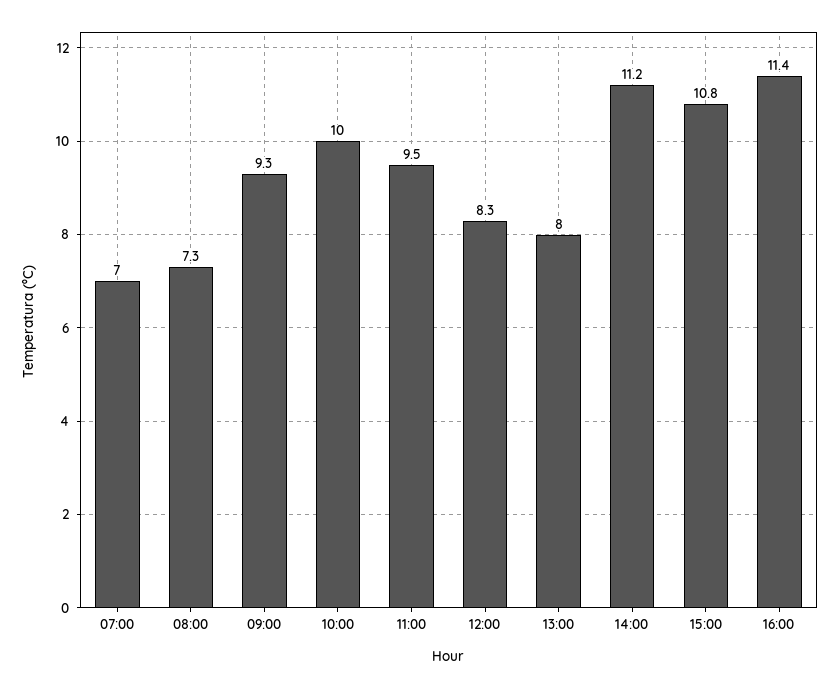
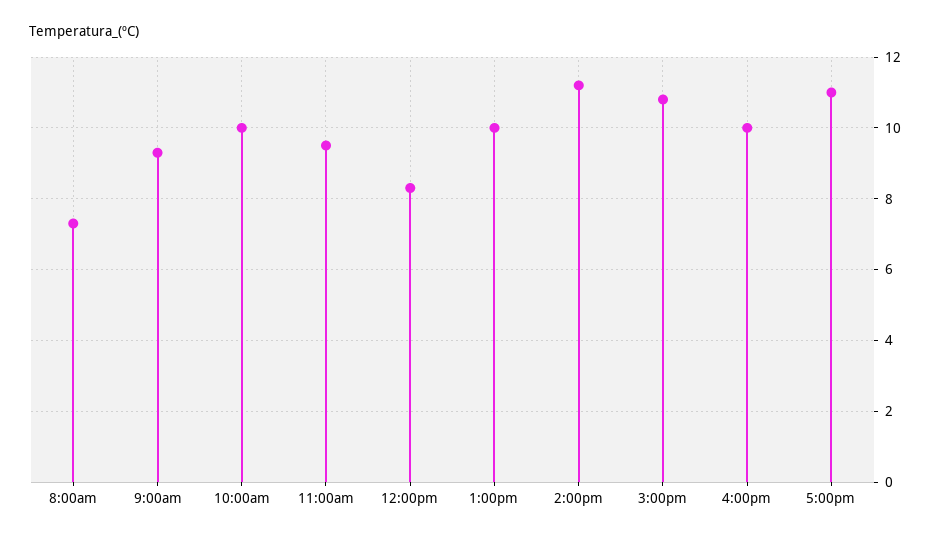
07:00: 7 -> none
13:00: 8 -> 10
16:00: 11.4 -> 10
5:00pm: none -> 11

